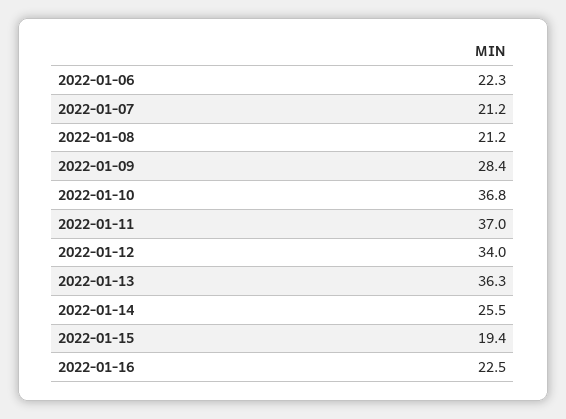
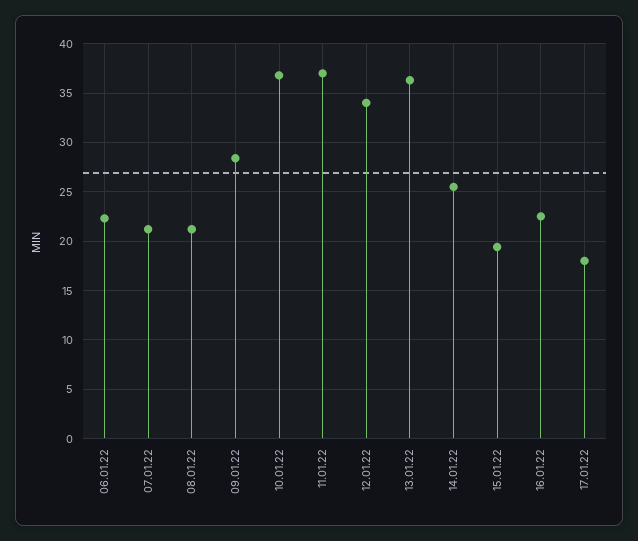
17.01.22: none -> 18

